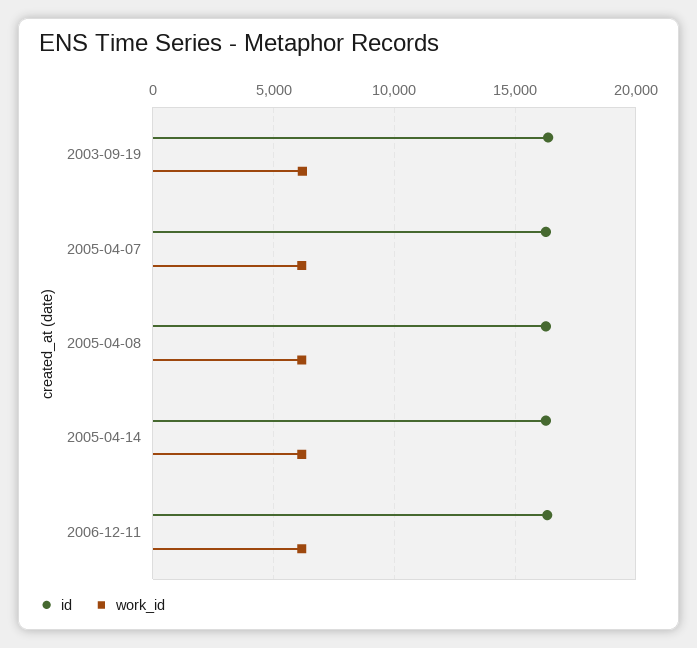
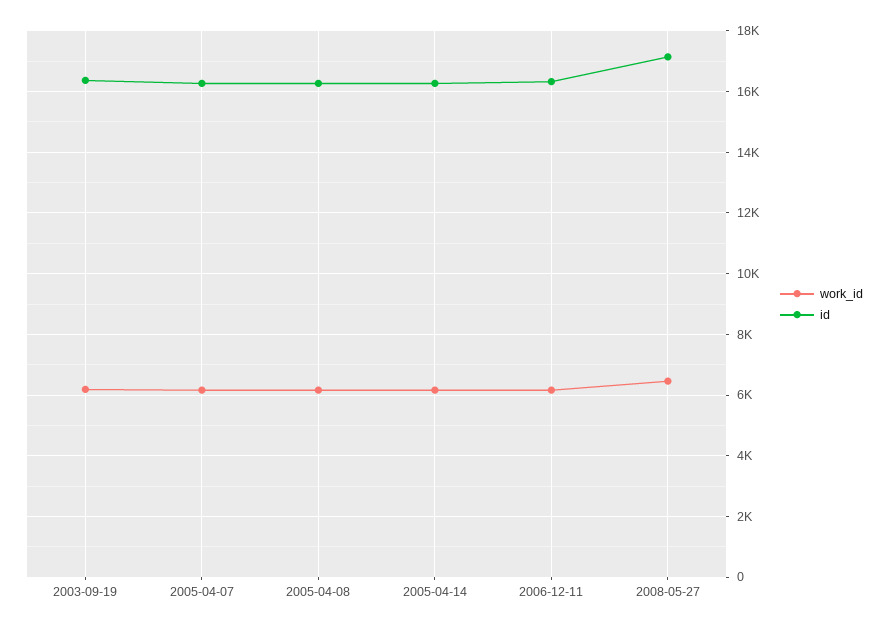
work_id, 2008-05-27: none -> 6400
id, 2008-05-27: none -> 17200

